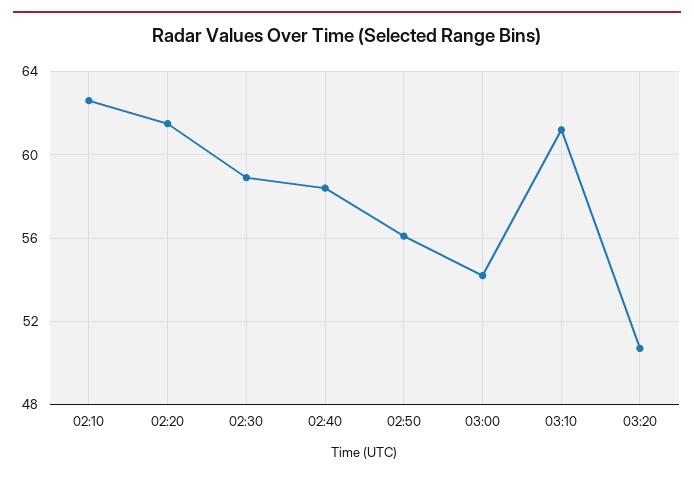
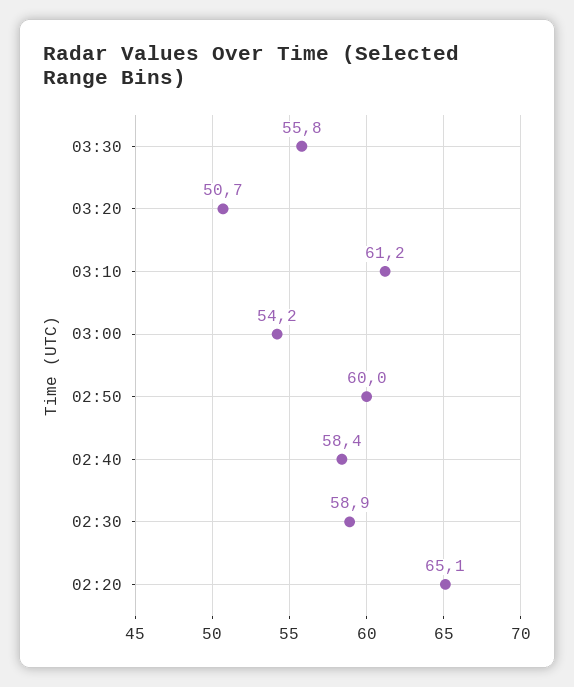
02:10: 62.5 -> none
02:20: 61.5 -> 65.1
02:50: 56 -> 60
03:30: none -> 55.8

